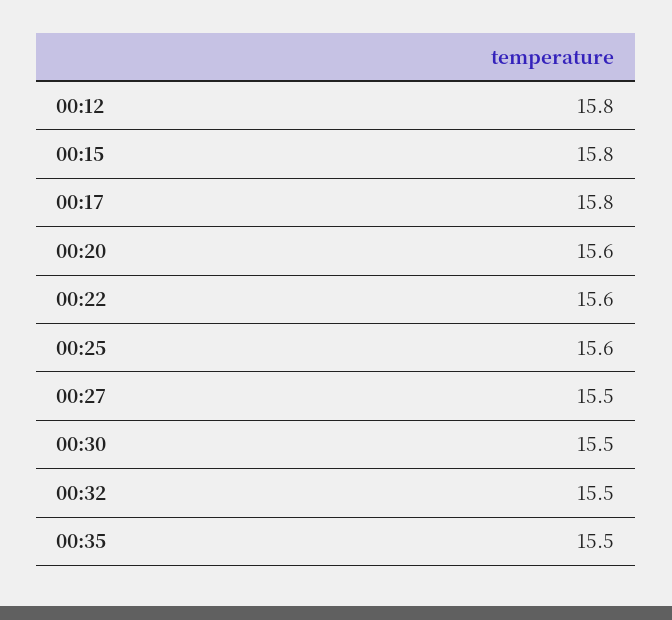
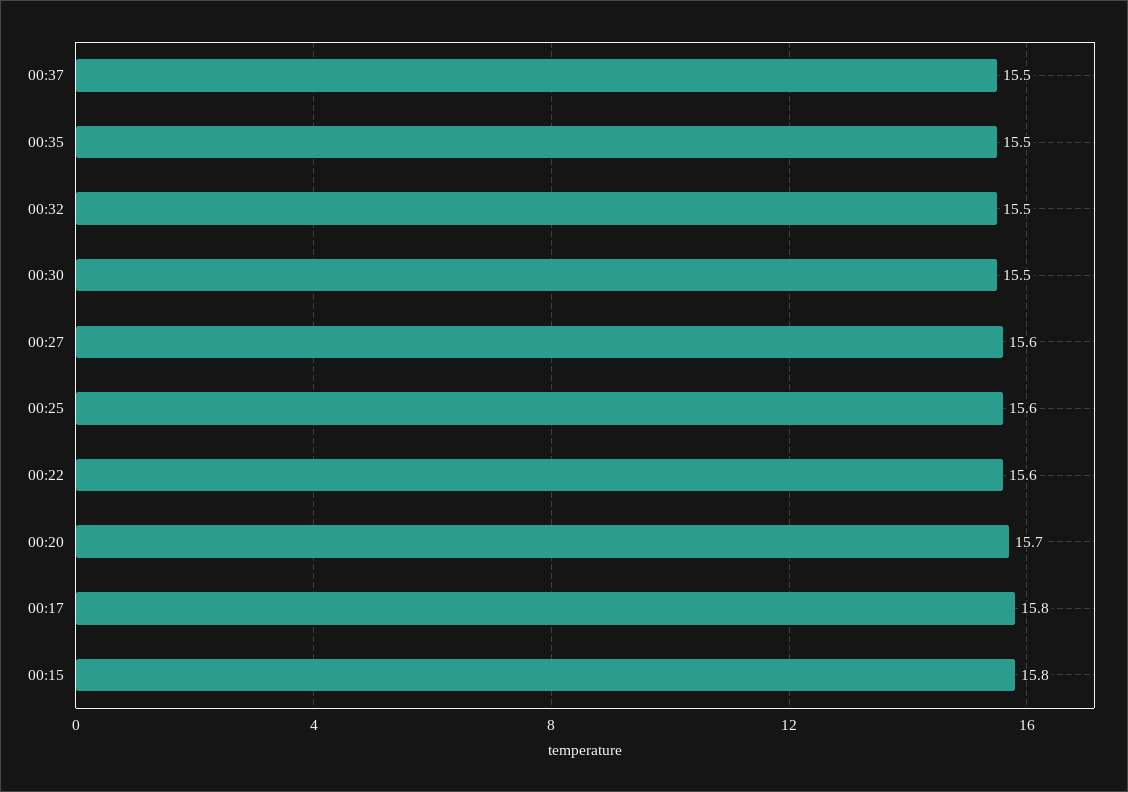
00:12: 15.8 -> none
00:20: 15.6 -> 15.7
00:27: 15.5 -> 15.6
00:37: none -> 15.5

